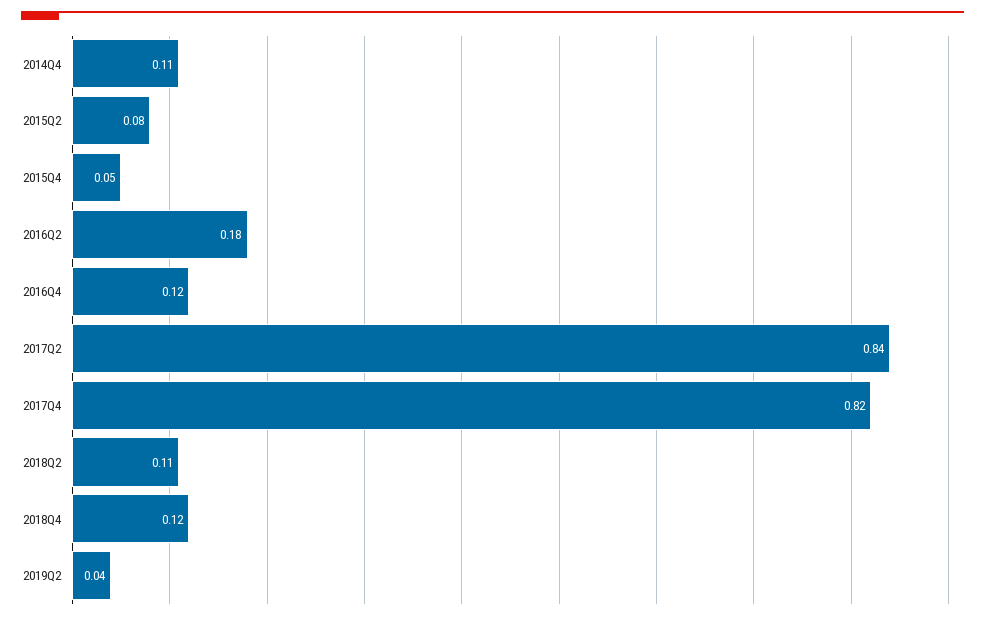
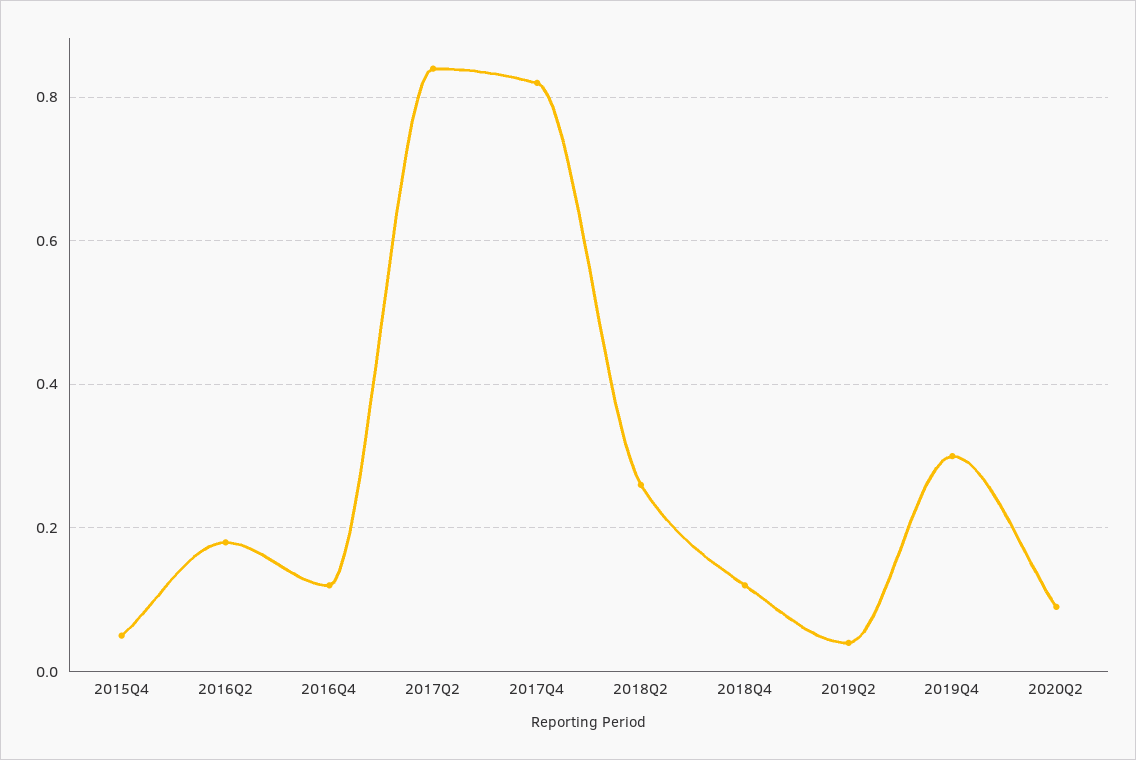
2014Q4: 0.11 -> none
2015Q2: 0.08 -> none
2018Q2: 0.11 -> 0.25
2019Q4: none -> 0.3
2020Q2: none -> 0.1

